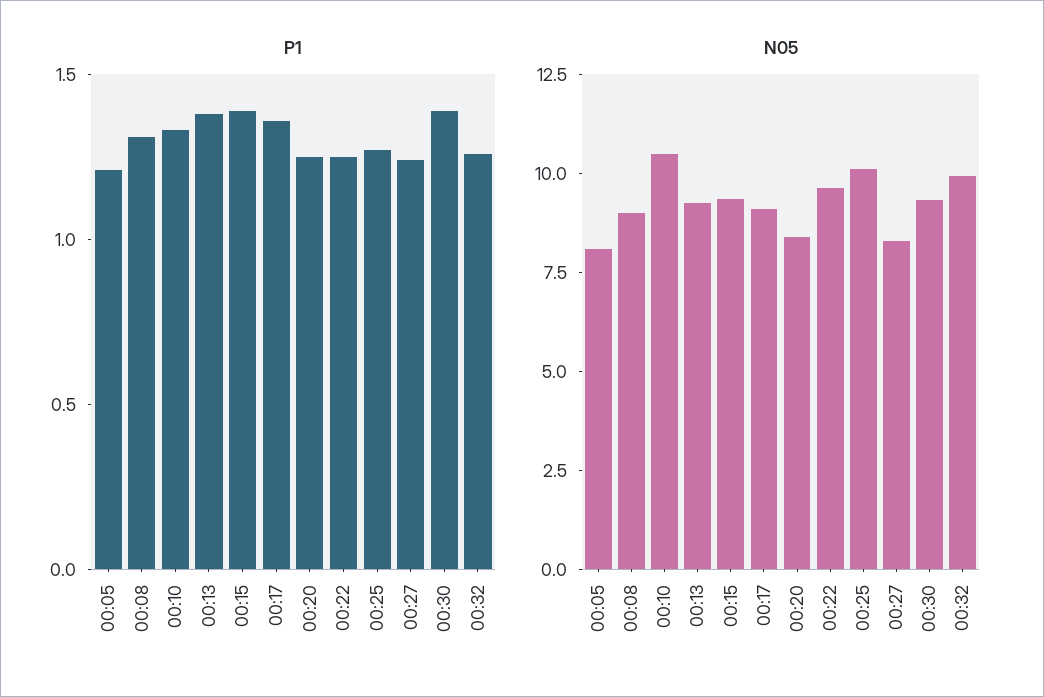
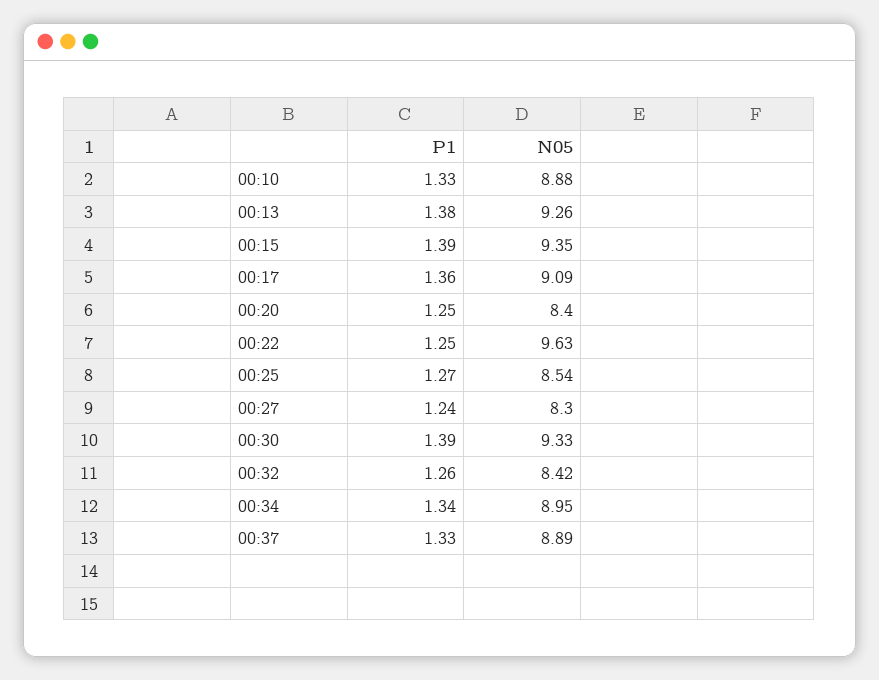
P1, 00:05: 1.2 -> none
P1, 00:08: 1.3 -> none
N05, 00:05: 8 -> none
N05, 00:08: 9 -> none
N05, 00:10: 10.5 -> 8.88
N05, 00:25: 10 -> 8.54
N05, 00:32: 10 -> 8.42
P1, 00:34: none -> 1.34
N05, 00:34: none -> 8.95
P1, 00:37: none -> 1.33
N05, 00:37: none -> 8.89

